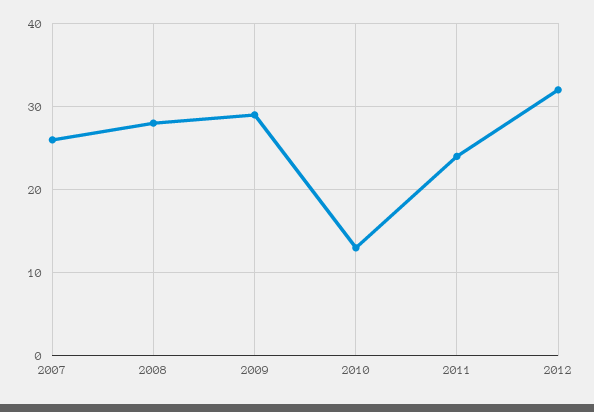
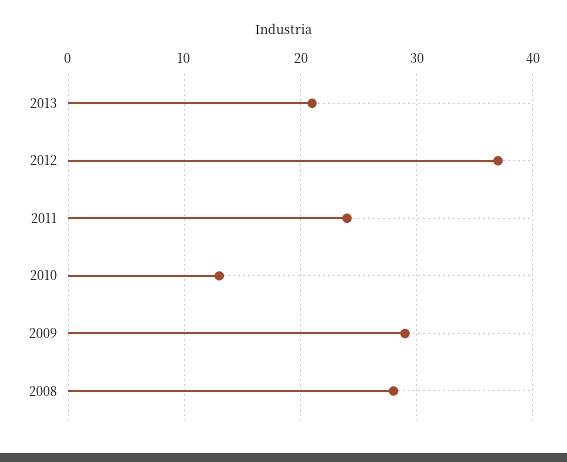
2007: 26 -> none
2012: 32 -> 37
2013: none -> 21

